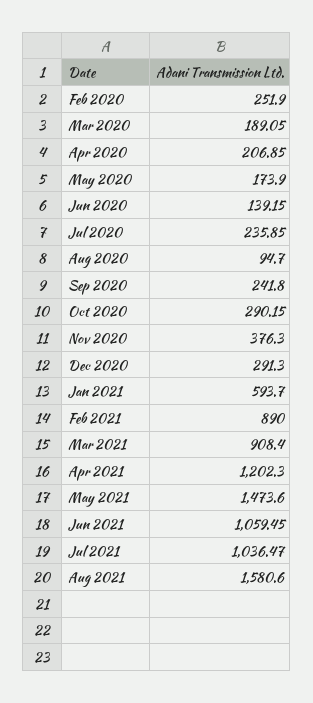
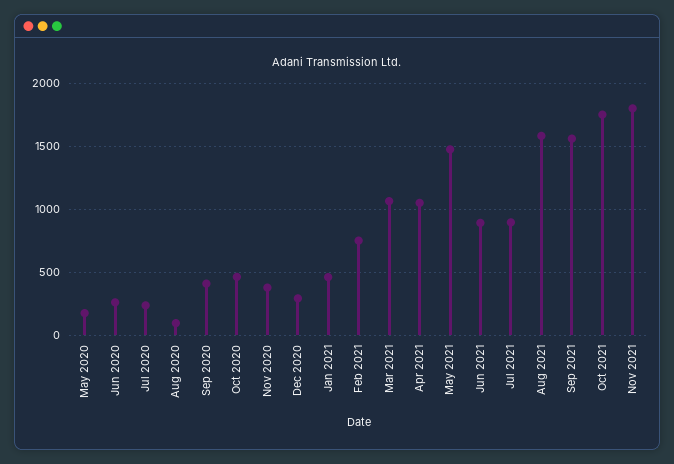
Feb 2020: 251.9 -> none
Mar 2020: 189.05 -> none
Apr 2020: 206.85 -> none
Jun 2020: 139.15 -> 250
Sep 2020: 241.8 -> 400
Oct 2020: 290.15 -> 450
Jan 2021: 593.7 -> 450
Feb 2021: 890 -> 750
Mar 2021: 908.4 -> 1050
Apr 2021: 1202.3 -> 1050
Jun 2021: 1059.45 -> 900
Jul 2021: 1036.47 -> 900
Sep 2021: none -> 1550
Oct 2021: none -> 1750
Nov 2021: none -> 1800

